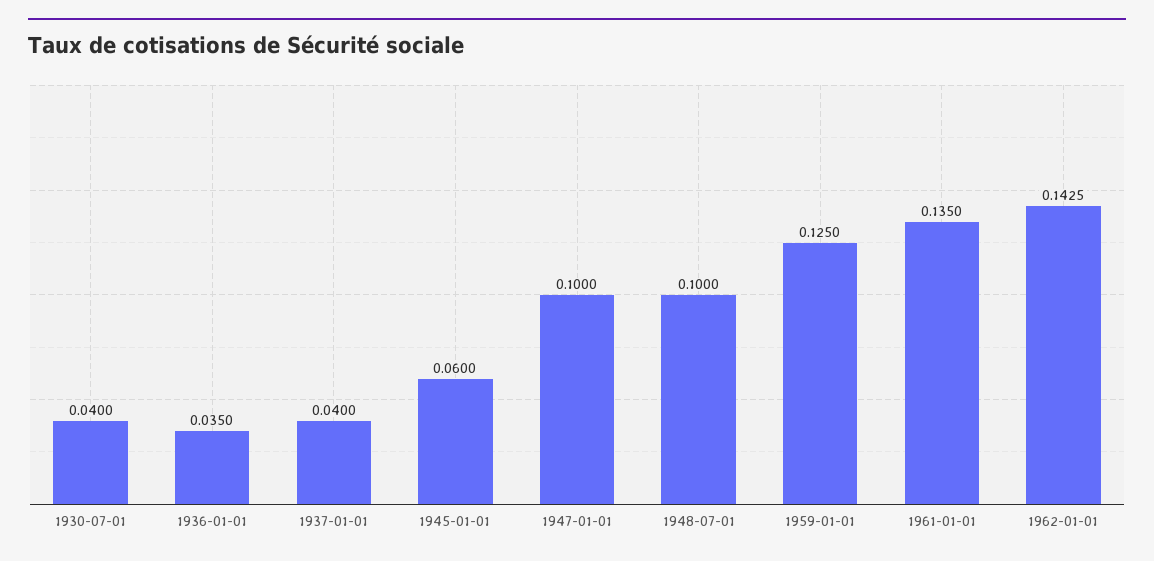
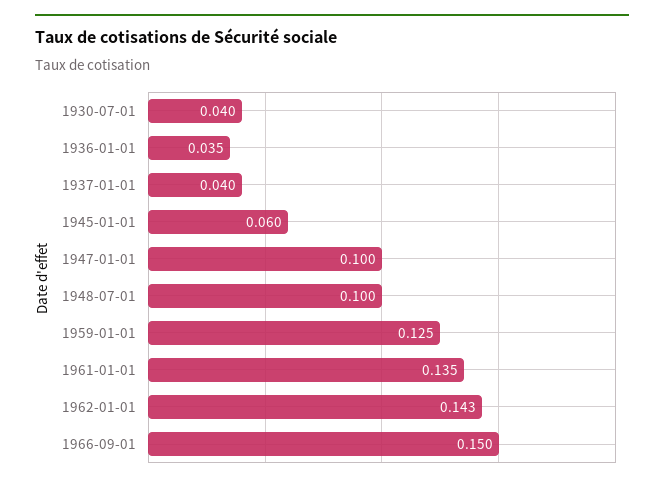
1966-09-01: none -> 0.15

